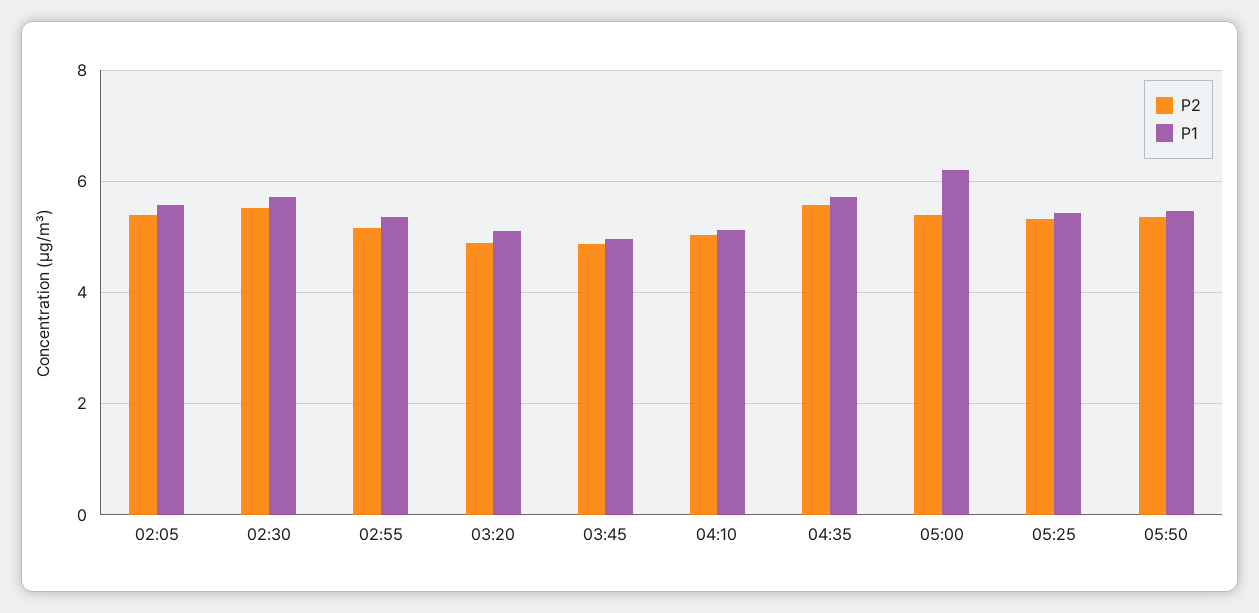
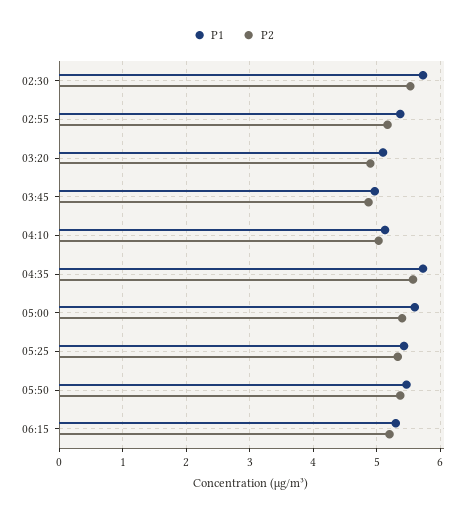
P2, 02:05: 5.4 -> none
P1, 02:05: 5.6 -> none
P1, 05:00: 6.2 -> 5.6
P1, 06:15: none -> 5.3
P2, 06:15: none -> 5.2

